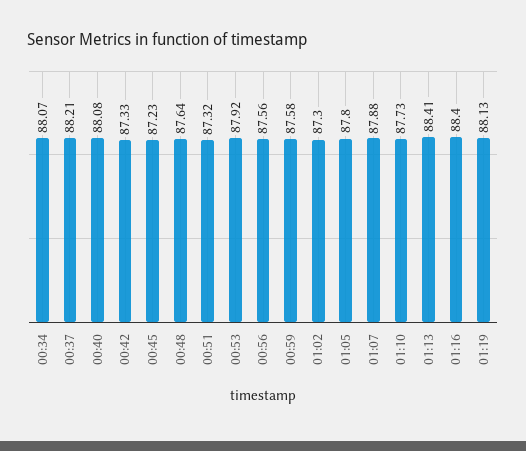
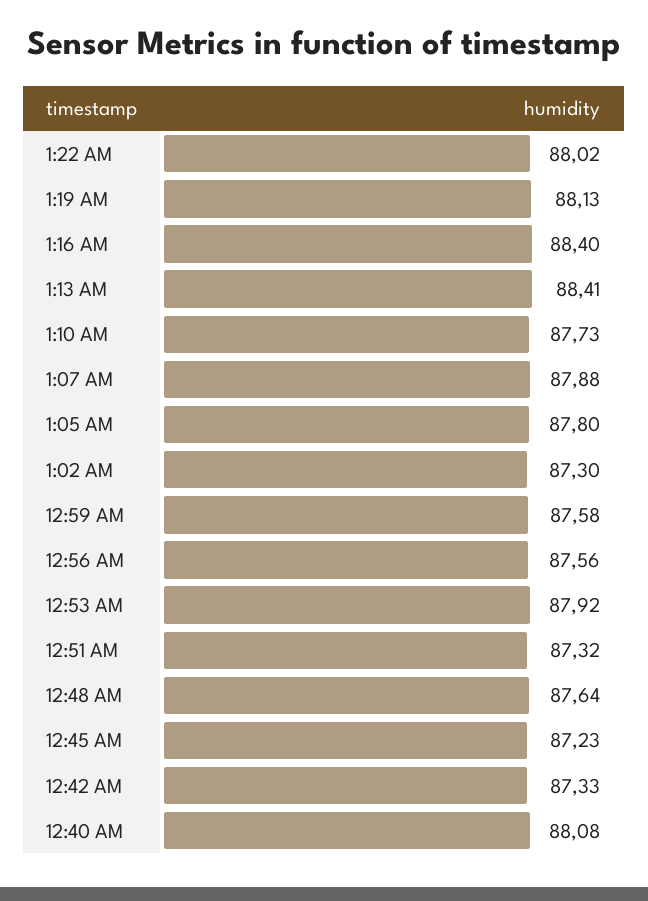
00:34: 88.07 -> none
00:37: 88.21 -> none
1:22 AM: none -> 88.02

